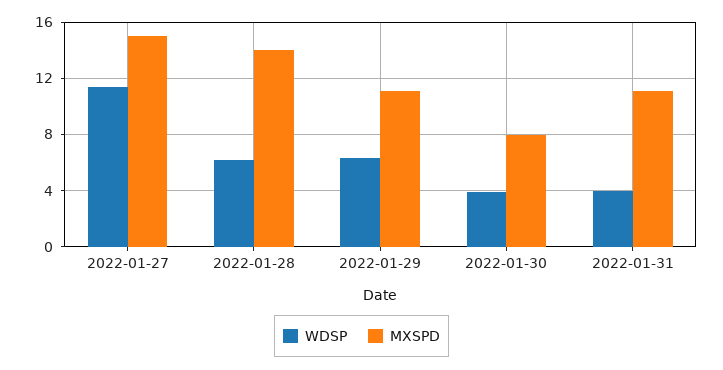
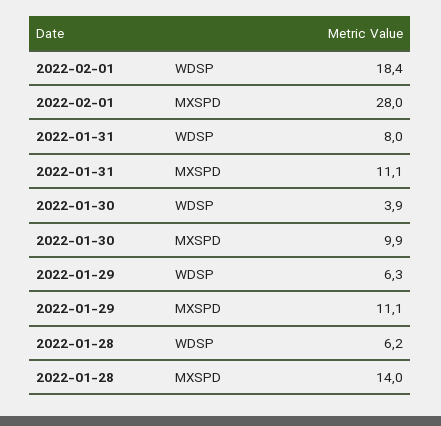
WDSP, 2022-01-27: 11.5 -> none
MXSPD, 2022-01-27: 15 -> none
MXSPD, 2022-01-30: 8 -> 9.9
WDSP, 2022-01-31: 4 -> 8
WDSP, 2022-02-01: none -> 18.4
MXSPD, 2022-02-01: none -> 28

